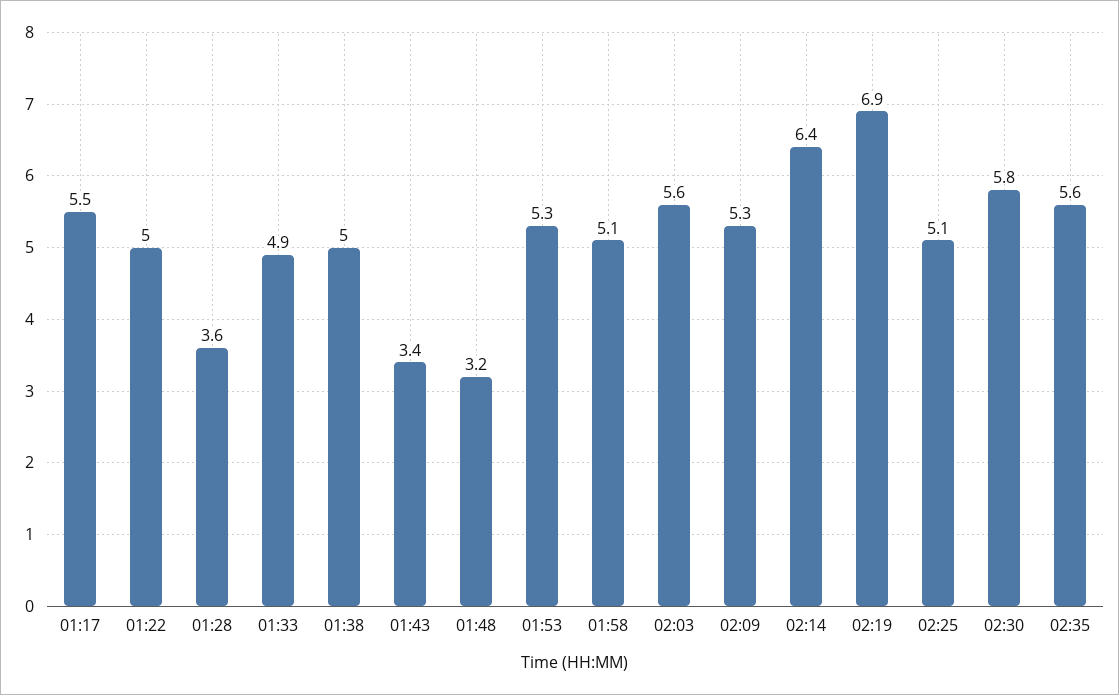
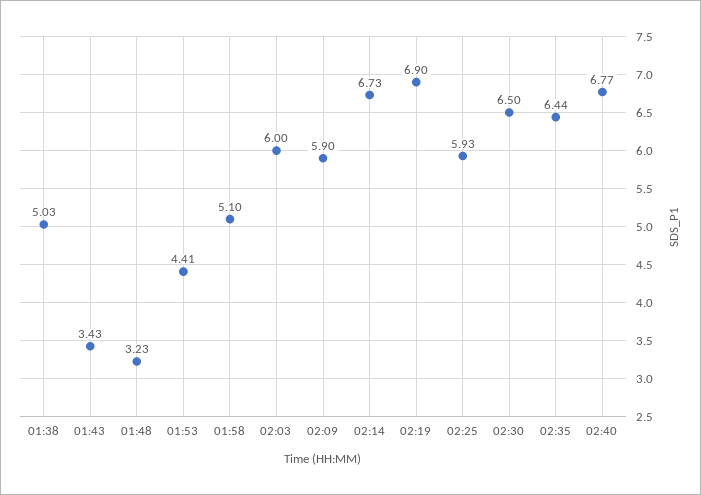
01:17: 5.5 -> none
01:22: 5 -> none
01:28: 3.6 -> none
01:33: 4.9 -> none
01:53: 5.3 -> 4.41
02:03: 5.6 -> 6
02:09: 5.3 -> 5.9
02:14: 6.4 -> 6.73
02:25: 5.1 -> 5.93
02:30: 5.8 -> 6.5
02:35: 5.6 -> 6.44
02:40: none -> 6.77

